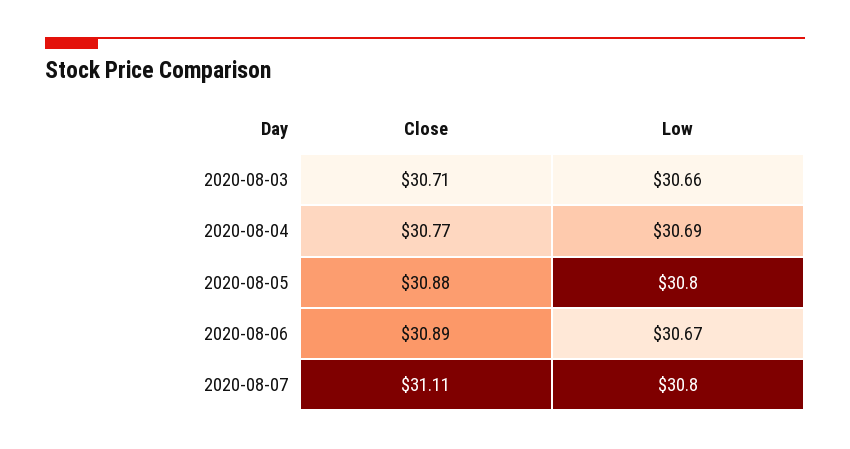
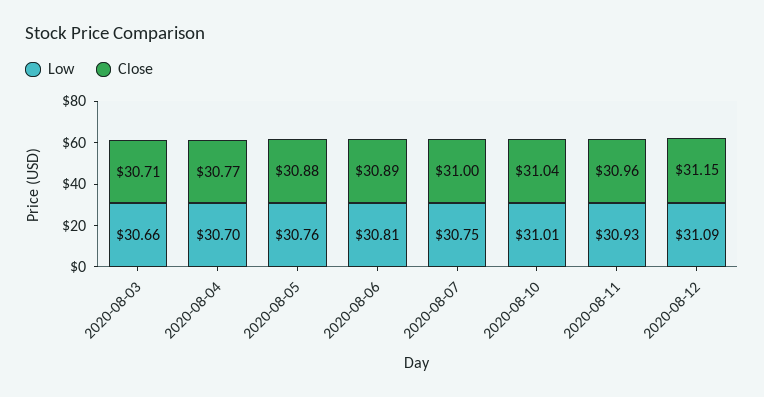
Low, 2020-08-04: 30.69 -> 30.7
Low, 2020-08-05: 30.8 -> 30.76
Low, 2020-08-06: 30.67 -> 30.81
Close, 2020-08-07: 31.11 -> 31
Low, 2020-08-07: 30.8 -> 30.75
Low, 2020-08-10: none -> 31.01
Close, 2020-08-10: none -> 31.04
Low, 2020-08-11: none -> 30.93
Close, 2020-08-11: none -> 30.96
Low, 2020-08-12: none -> 31.09
Close, 2020-08-12: none -> 31.15

